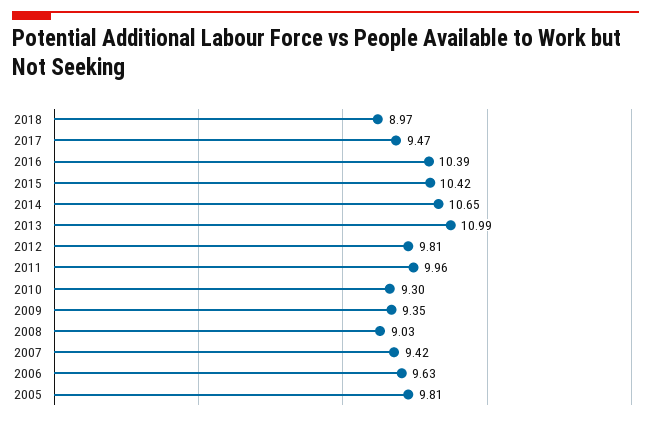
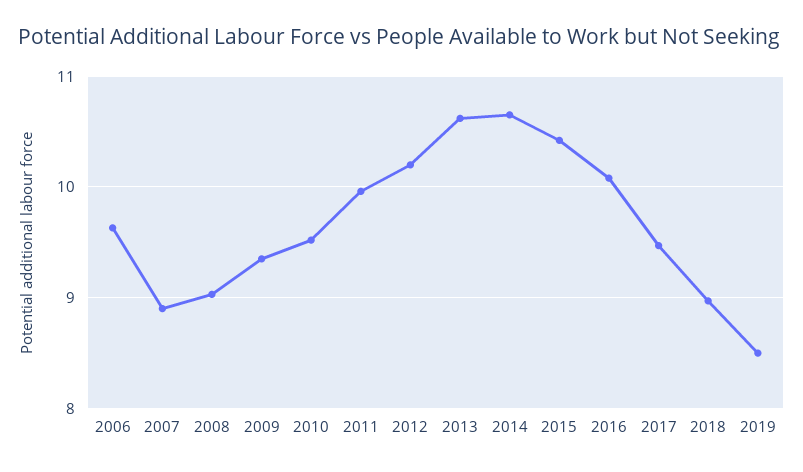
2016: 10.39 -> 10.1
2013: 10.99 -> 10.6
2012: 9.81 -> 10.2
2010: 9.3 -> 9.5
2007: 9.42 -> 8.9
2005: 9.81 -> none
2019: none -> 8.5

